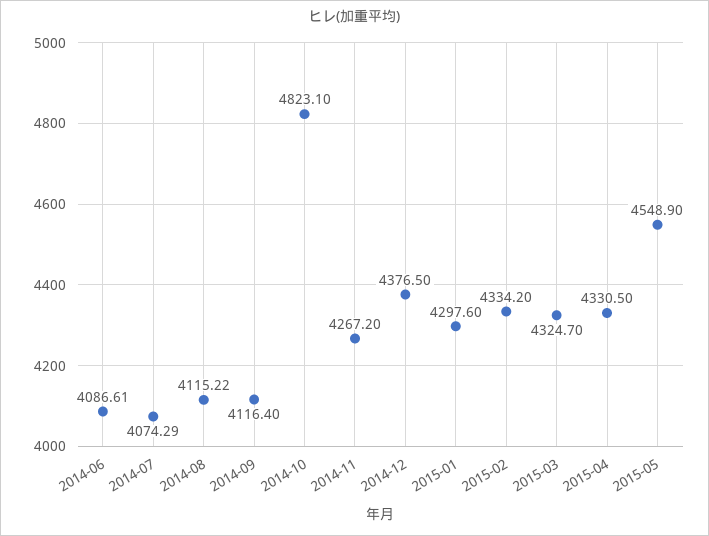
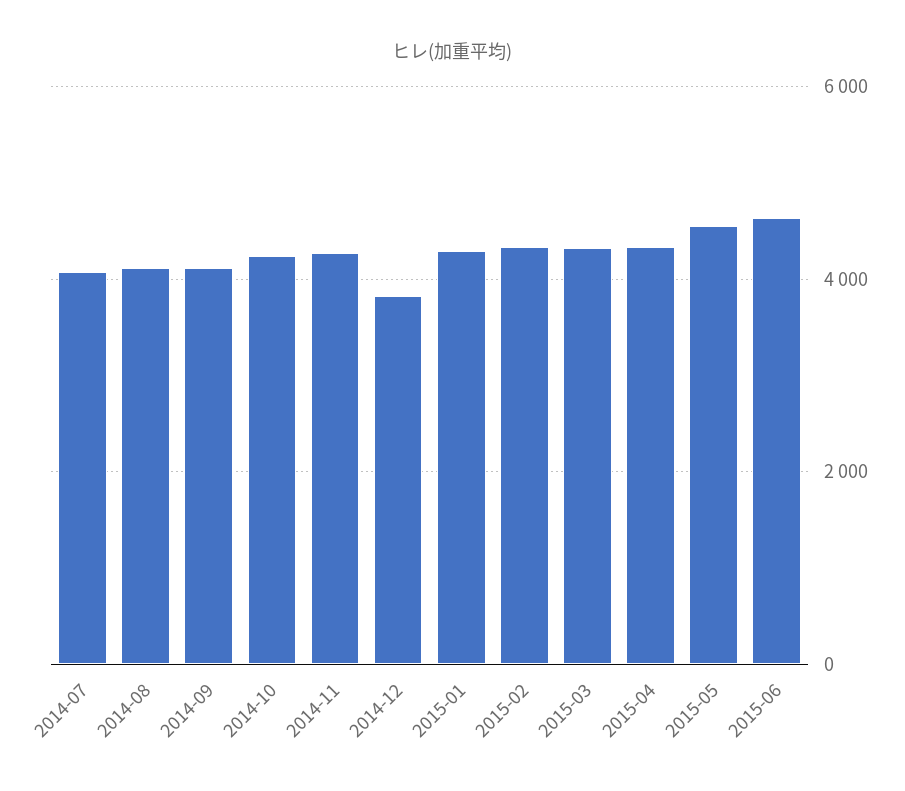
2014-06: 4086.61 -> none
2014-10: 4823.1 -> 4200
2014-12: 4376.5 -> 3800
2015-06: none -> 4600

